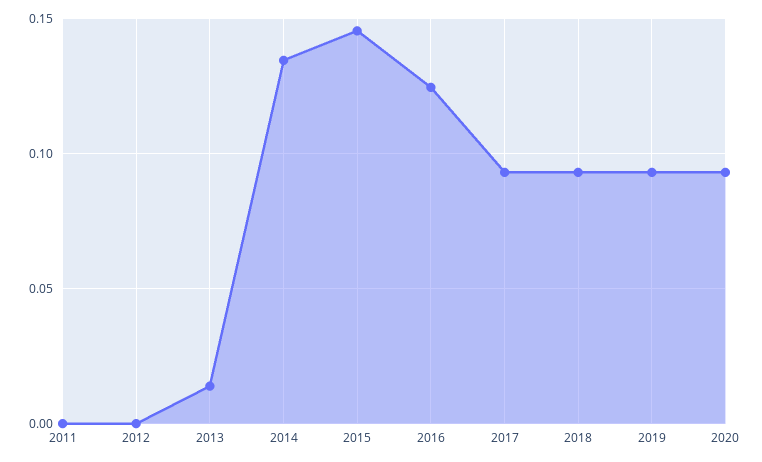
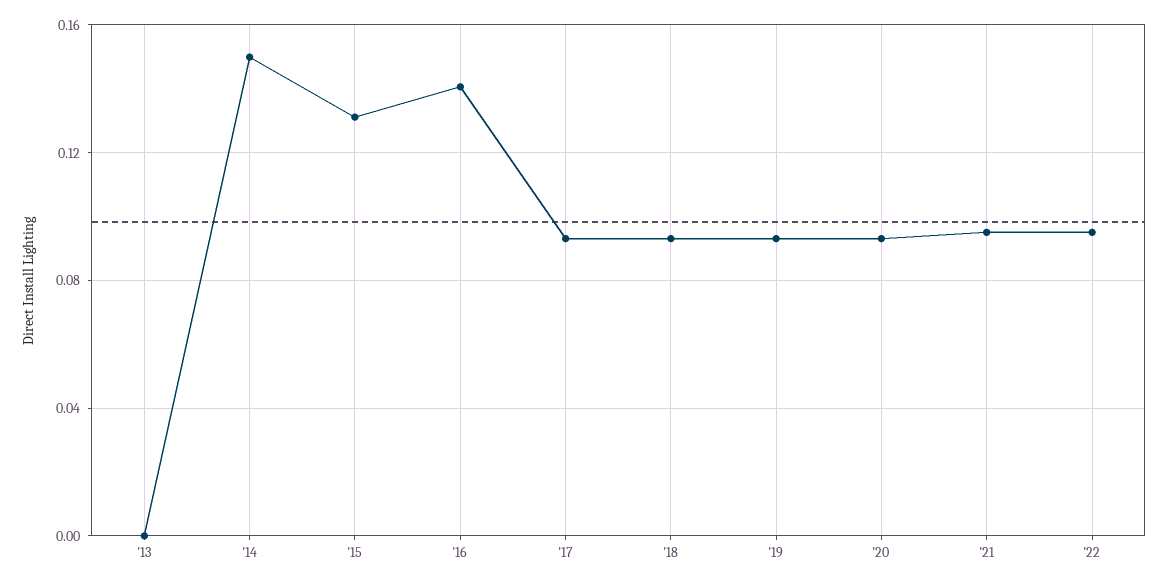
2011: 0 -> none
2012: 0 -> none
2013: 0.015 -> 0
2014: 0.135 -> 0.15
2015: 0.145 -> 0.13
2016: 0.125 -> 0.14
'21: none -> 0.095
'22: none -> 0.095

